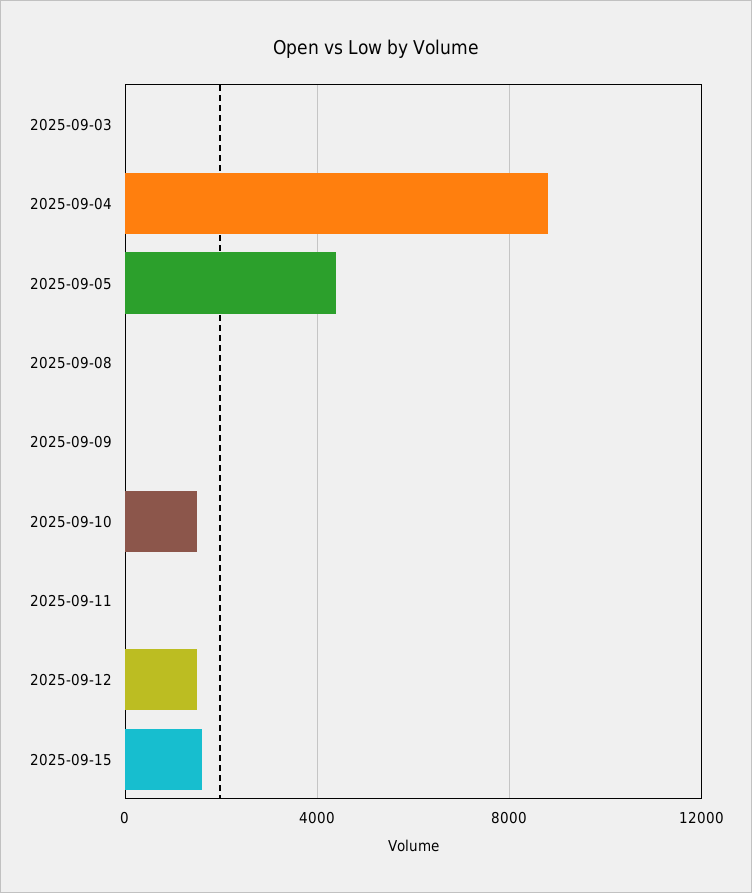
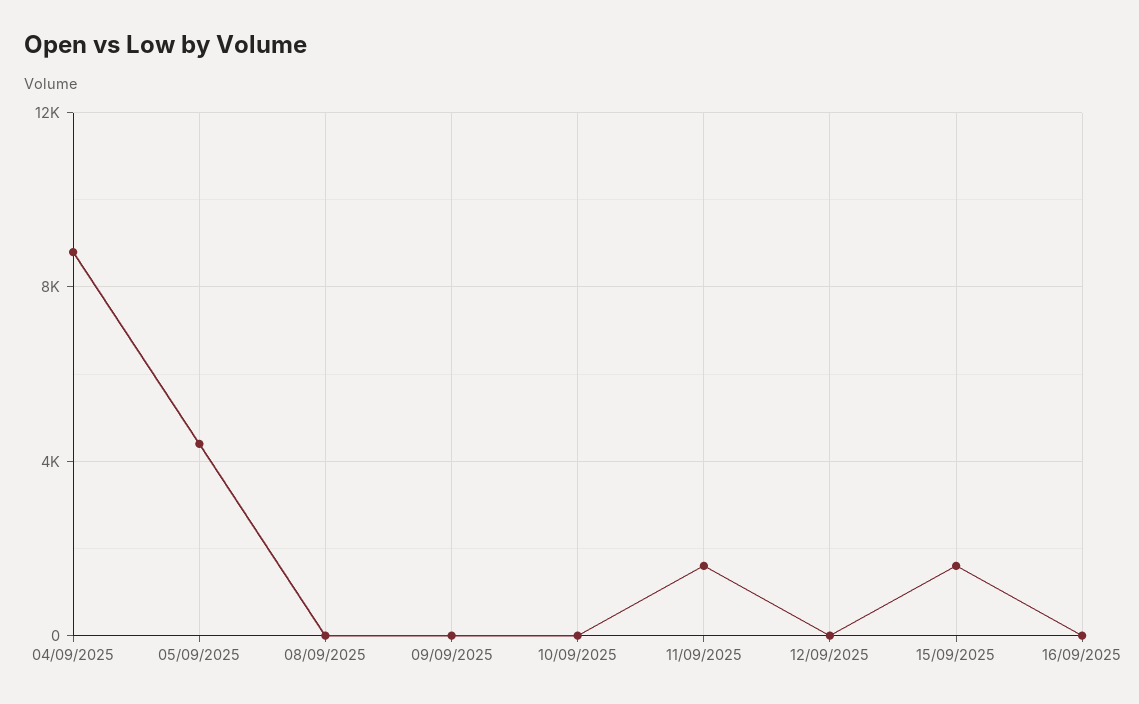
2025-09-03: 0 -> none
2025-09-10: 1500 -> 0
2025-09-11: 0 -> 1500
2025-09-12: 1500 -> 0
16/09/2025: none -> 0

